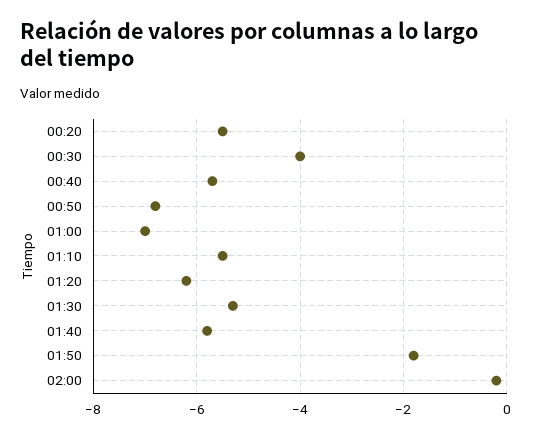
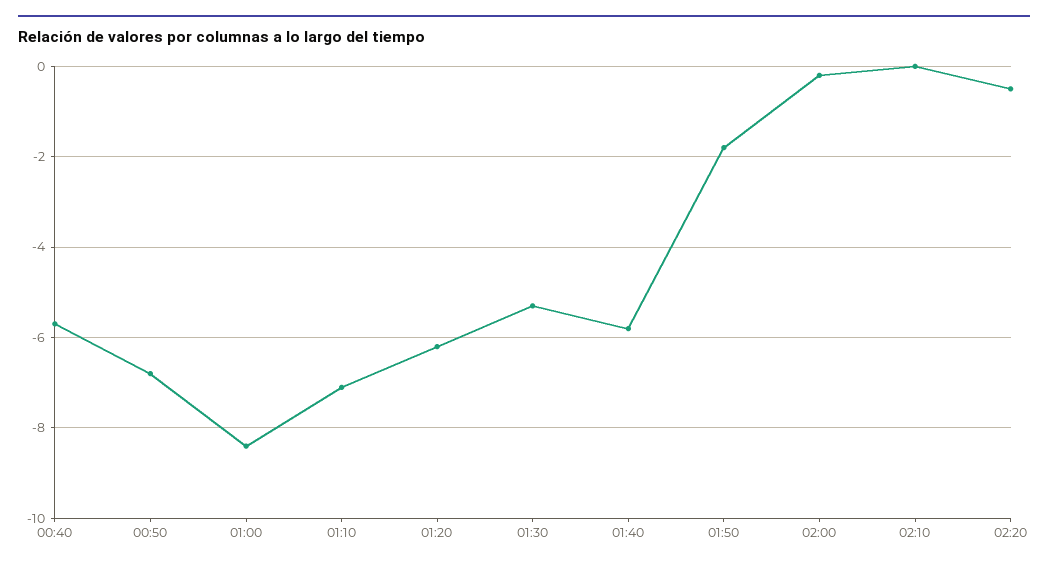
00:20: -5.5 -> none
00:30: -4 -> none
01:00: -7 -> -8.5
01:10: -5.5 -> -7
02:10: none -> 0
02:20: none -> -0.5

